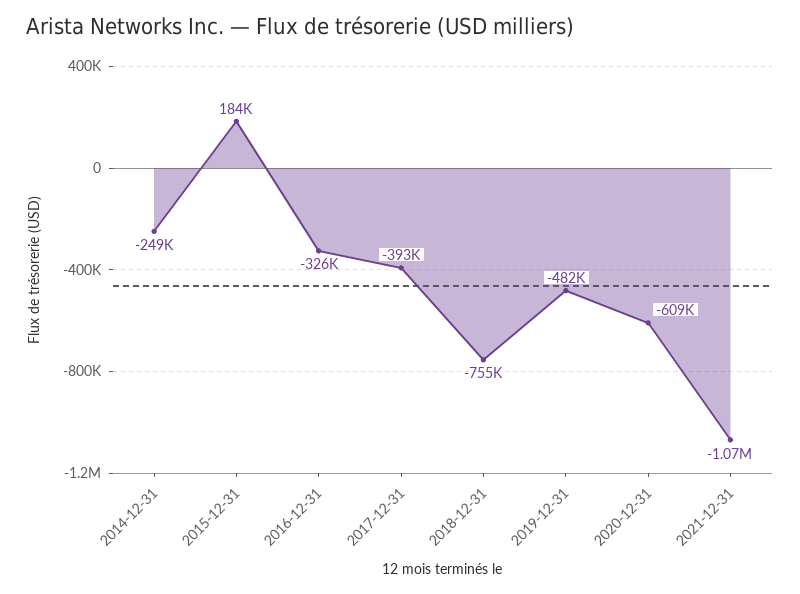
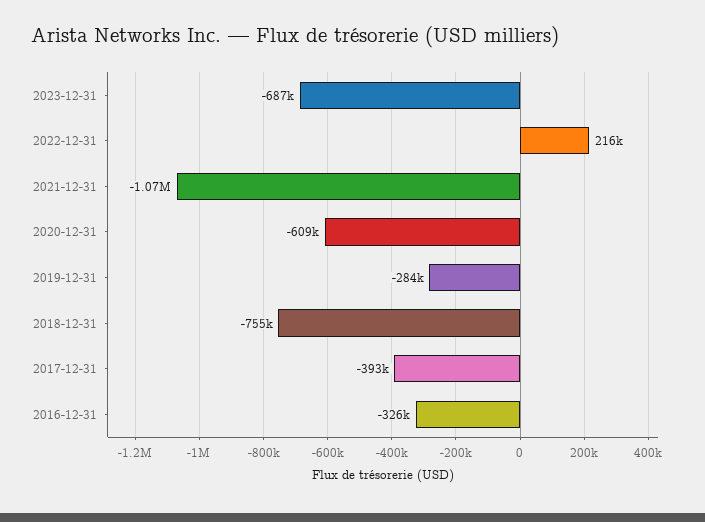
2014-12-31: -249000 -> none
2015-12-31: 184000 -> none
2019-12-31: -482000 -> -284000
2023-12-31: none -> -687000
2022-12-31: none -> 216000

